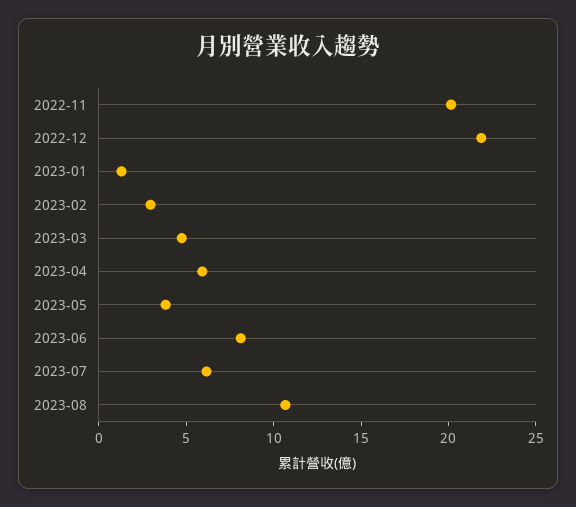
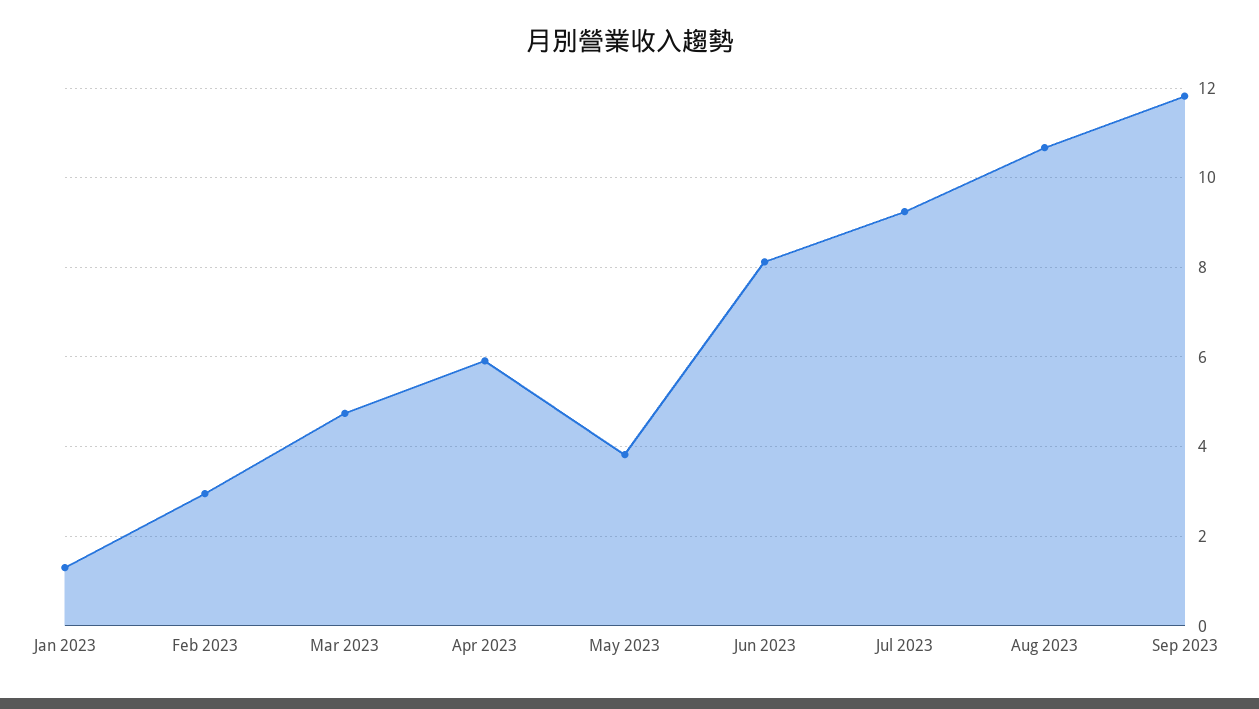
2022-11: 20 -> none
2022-12: 22 -> none
2023-07: 6 -> 9.2
Sep 2023: none -> 11.8

